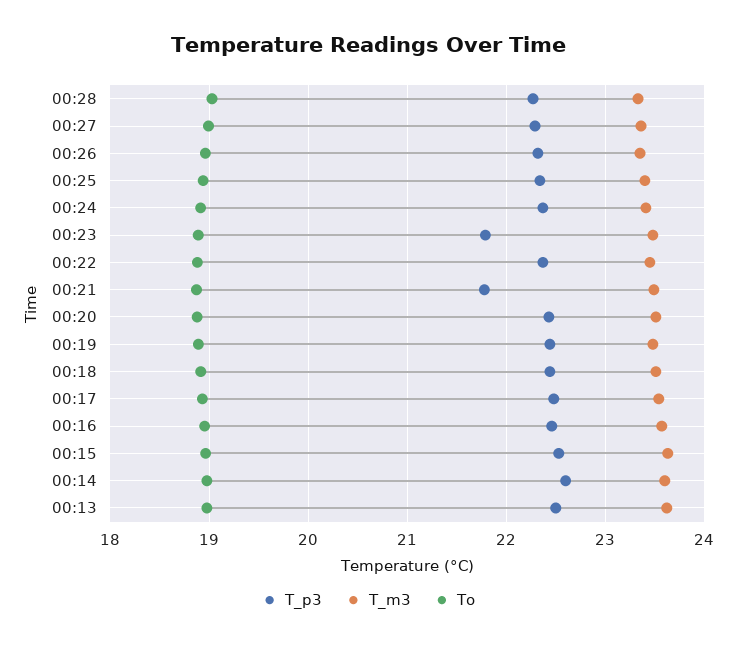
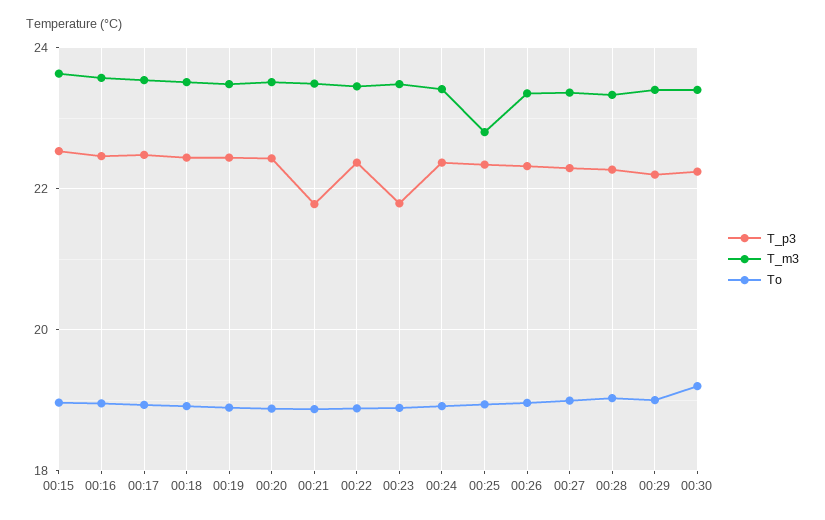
T_m3, 00:25: 23.4 -> 22.8
T_p3, 00:14: 22.6 -> none
T_m3, 00:14: 23.6 -> none
To, 00:14: 19 -> none
T_p3, 00:13: 22.5 -> none
T_m3, 00:13: 23.6 -> none
To, 00:13: 19 -> none
T_p3, 00:29: none -> 22.2
T_m3, 00:29: none -> 23.4
To, 00:29: none -> 19
T_p3, 00:30: none -> 22.2
T_m3, 00:30: none -> 23.4
To, 00:30: none -> 19.2

